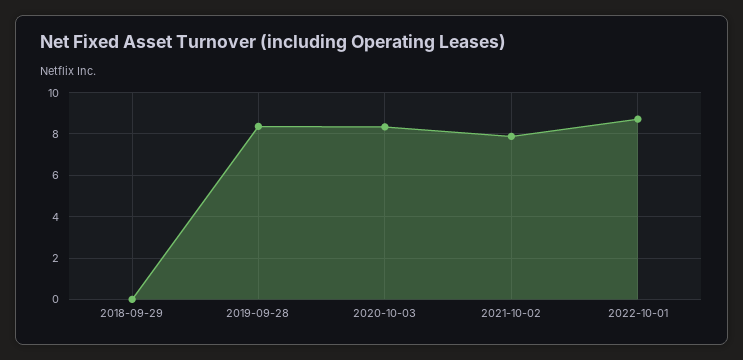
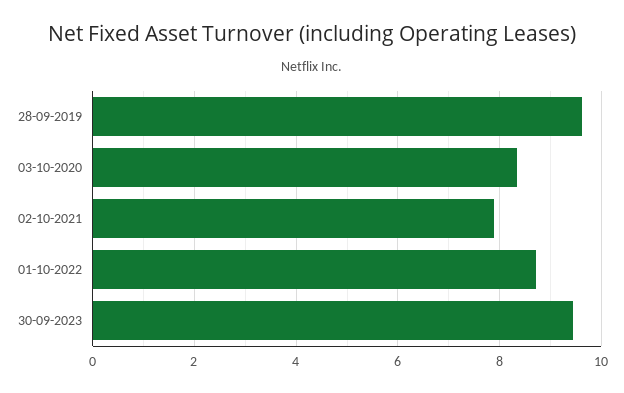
2018-09-29: 0 -> none
2019-09-28: 8.5 -> 9.6
30-09-2023: none -> 9.4

